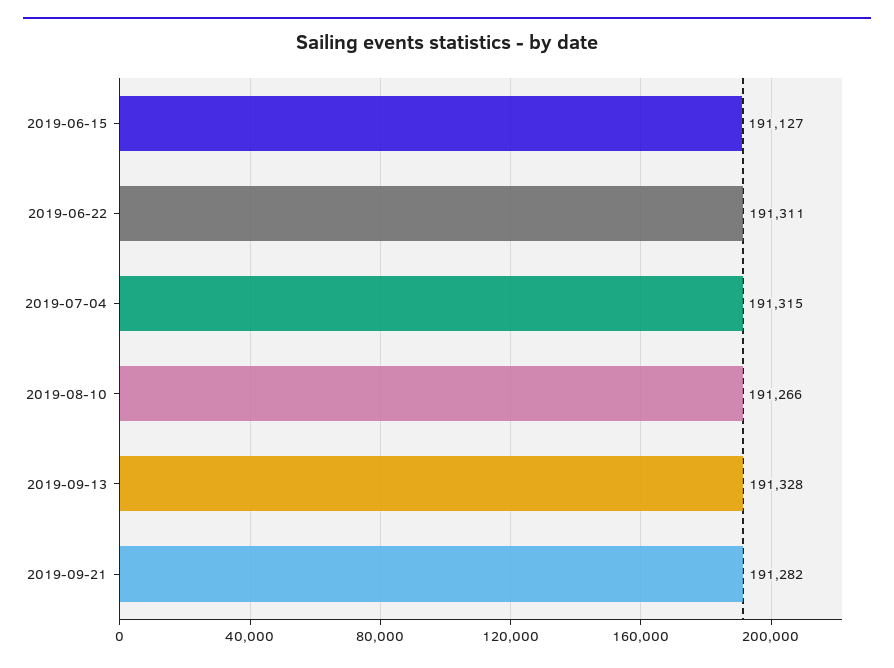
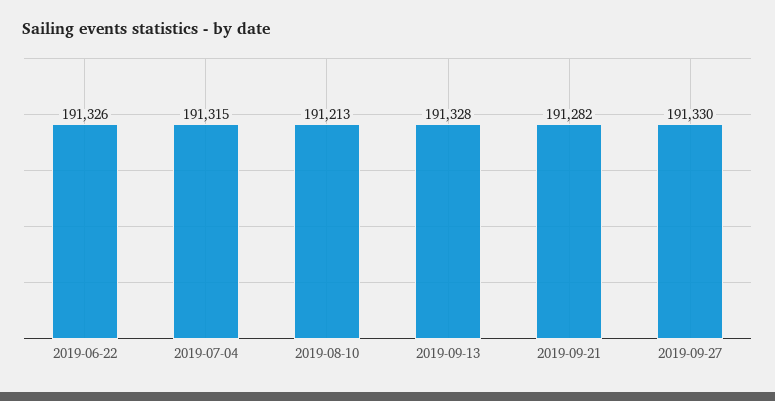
2019-06-15: 191127 -> none
2019-06-22: 191311 -> 191326
2019-08-10: 191266 -> 191213
2019-09-27: none -> 191330

